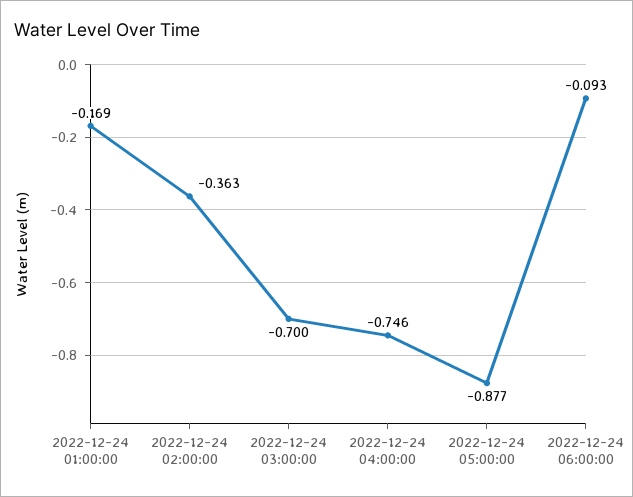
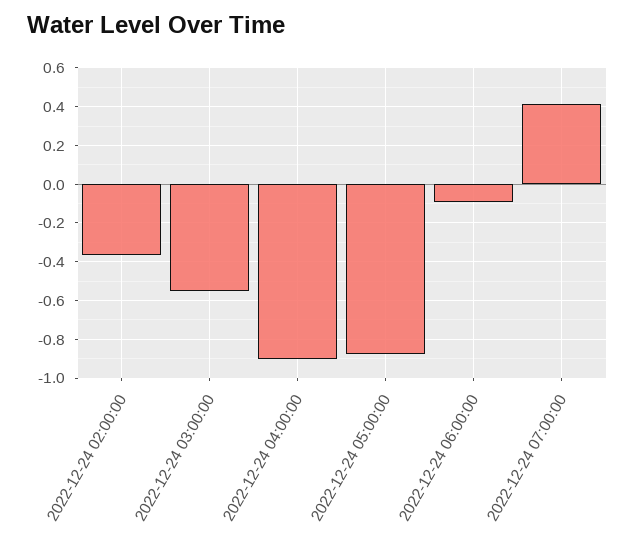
2022-12-24 01:00:00: -0.169 -> none
2022-12-24 03:00:00: -0.7 -> -0.55
2022-12-24 04:00:00: -0.746 -> -0.9
2022-12-24 07:00:00: none -> 0.4

